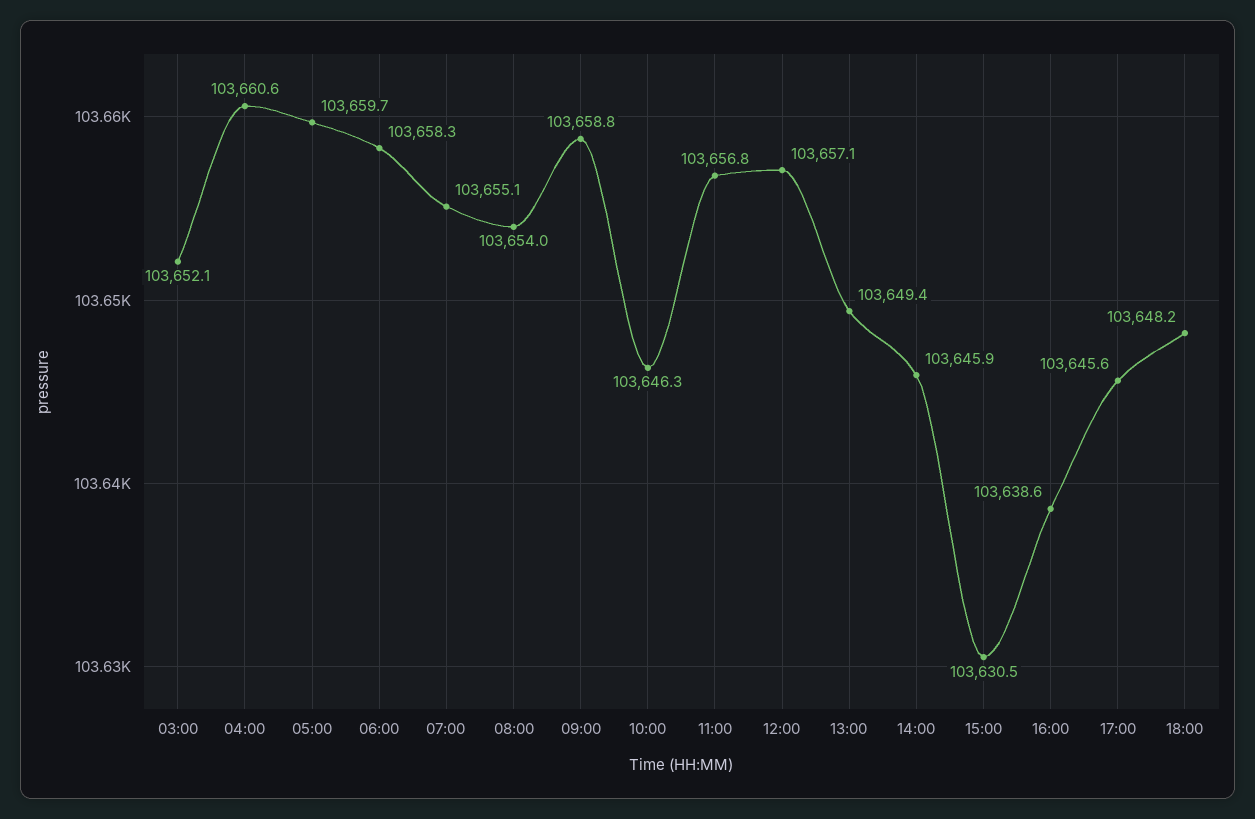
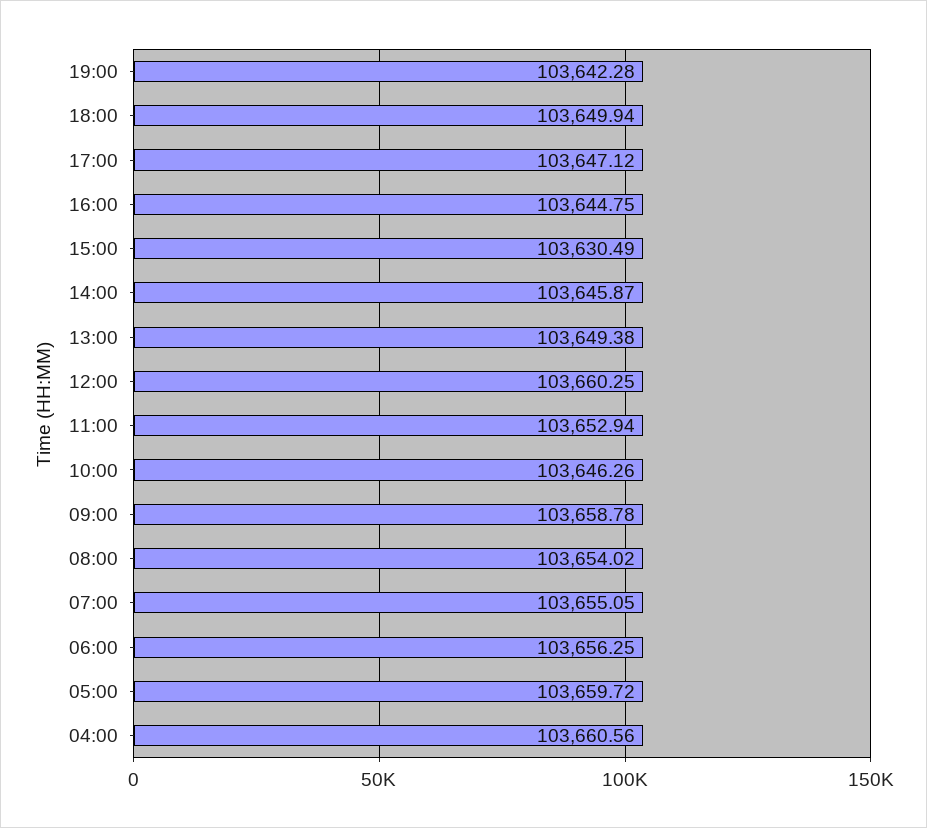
03:00: 103652.1 -> none
06:00: 103658.3 -> 103656.25
11:00: 103656.8 -> 103652.94
12:00: 103657.1 -> 103660.25
16:00: 103638.6 -> 103644.75
17:00: 103645.6 -> 103647.12
18:00: 103648.2 -> 103649.94
19:00: none -> 103642.28

